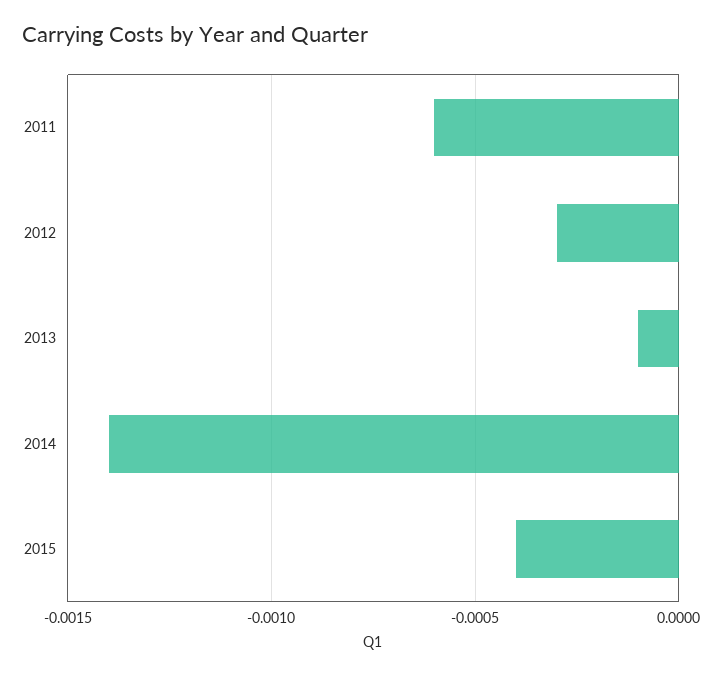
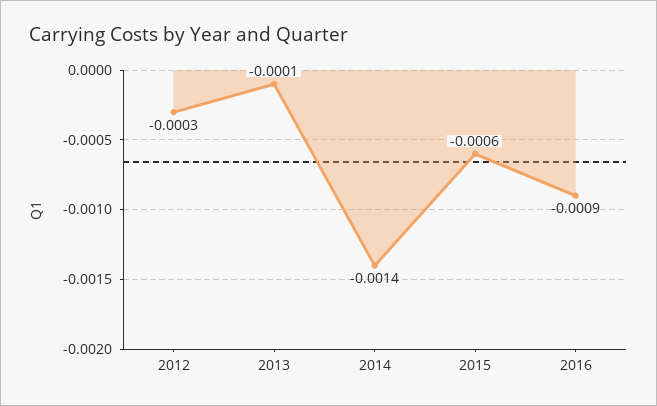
2011: -0.0006 -> none
2015: -0.0004 -> -0.0006
2016: none -> -0.0009

